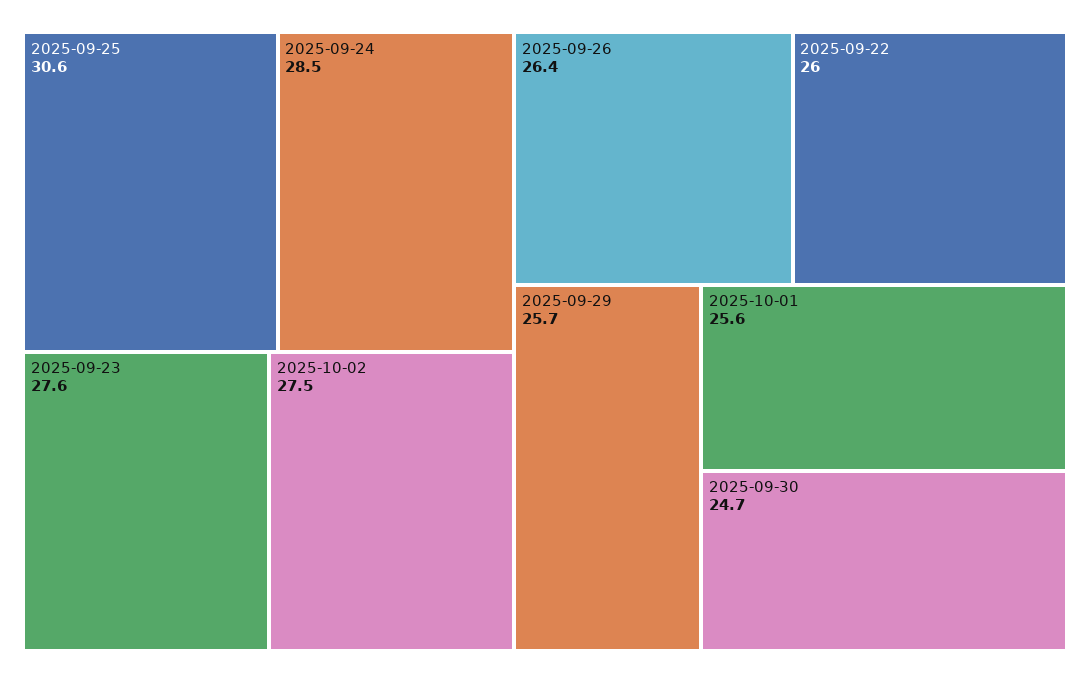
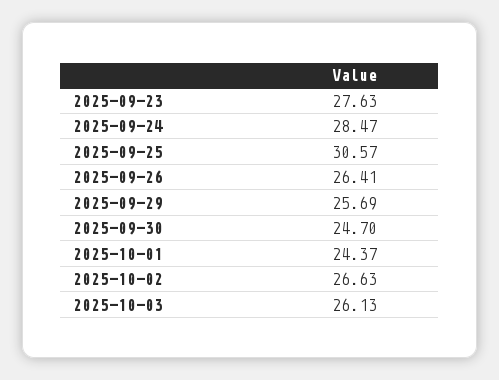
2025-10-02: 27.5 -> 26.63
2025-09-22: 26 -> none
2025-10-01: 25.6 -> 24.37
2025-10-03: none -> 26.13

